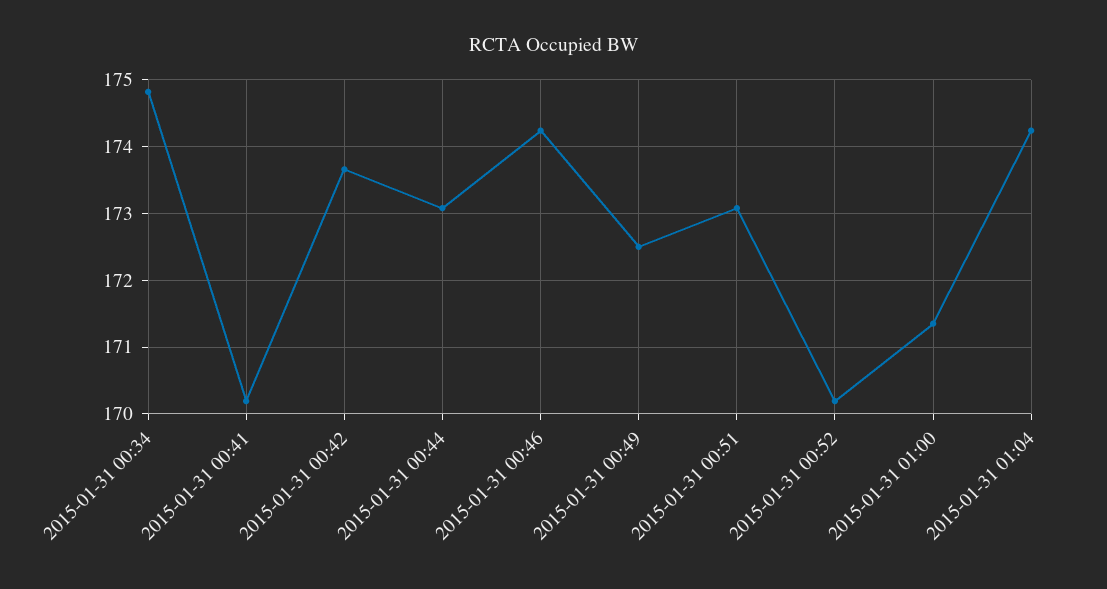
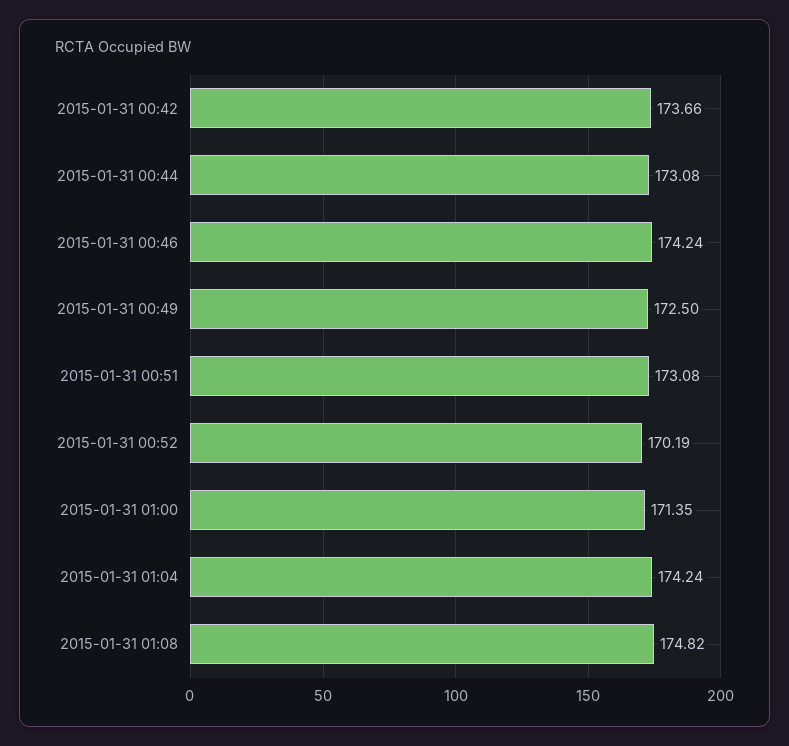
2015-01-31 00:34: 174.8 -> none
2015-01-31 00:41: 170.2 -> none
2015-01-31 01:08: none -> 174.82

